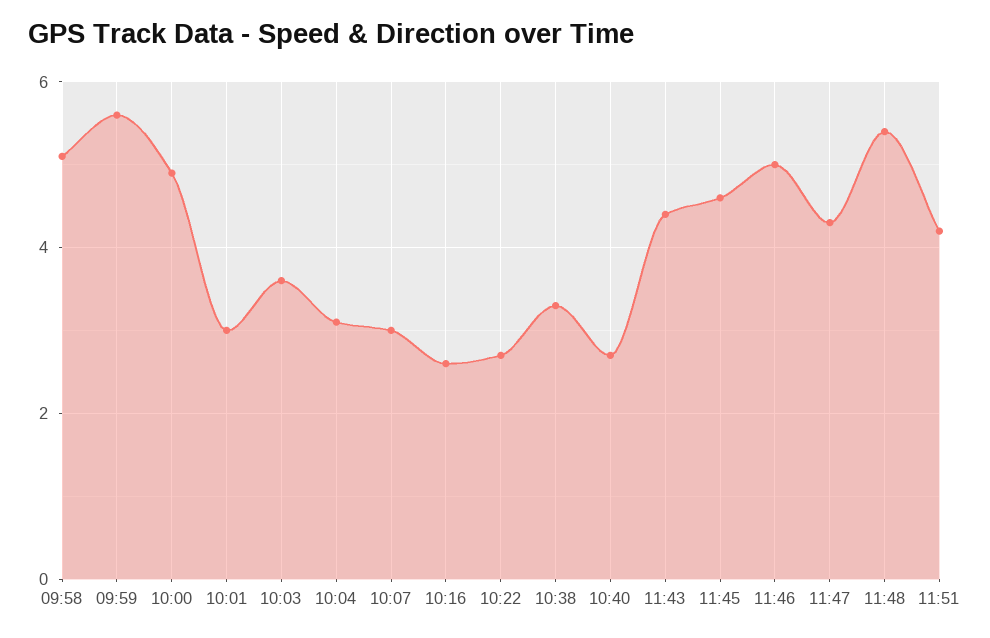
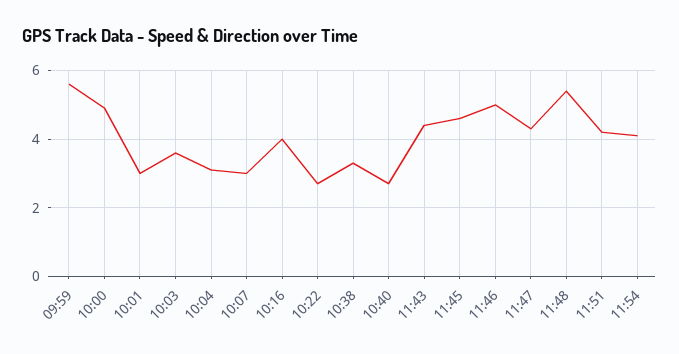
09:58: 5 -> none
10:16: 2.5 -> 4
11:54: none -> 4

